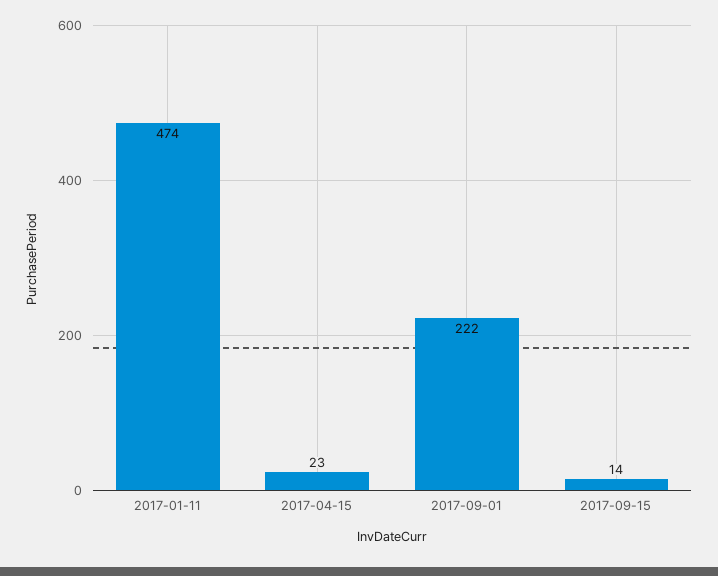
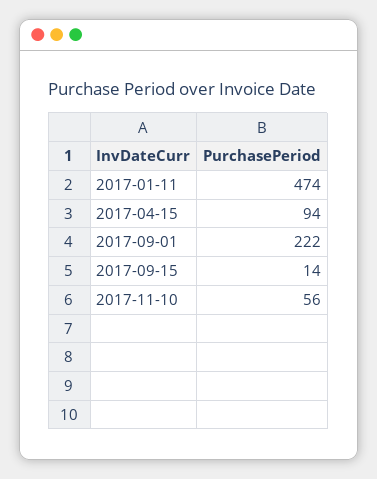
2017-04-15: 23 -> 94
2017-11-10: none -> 56

